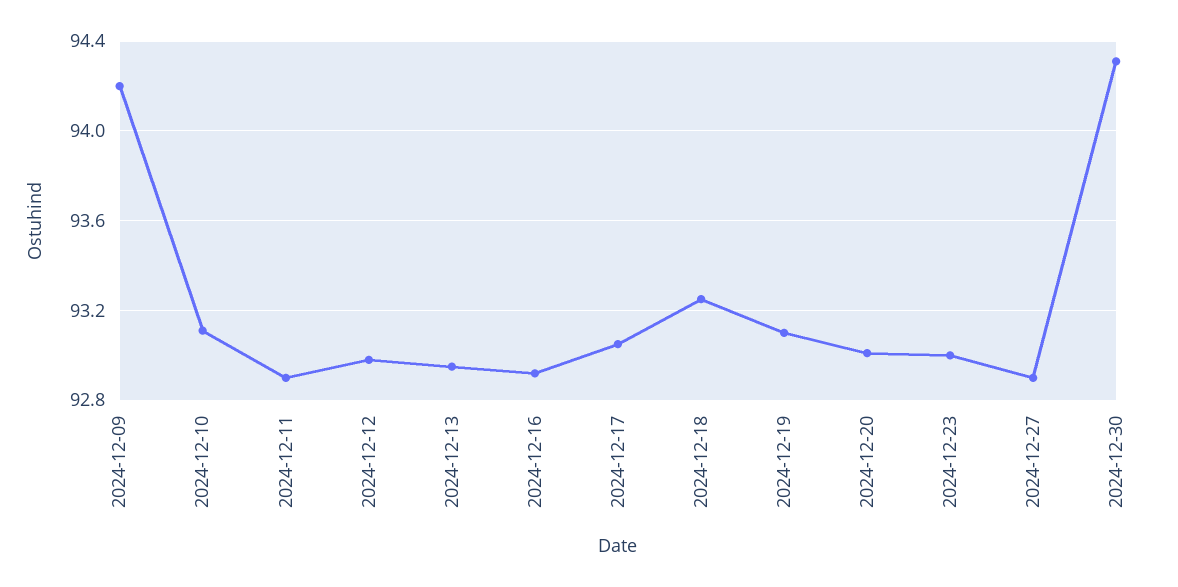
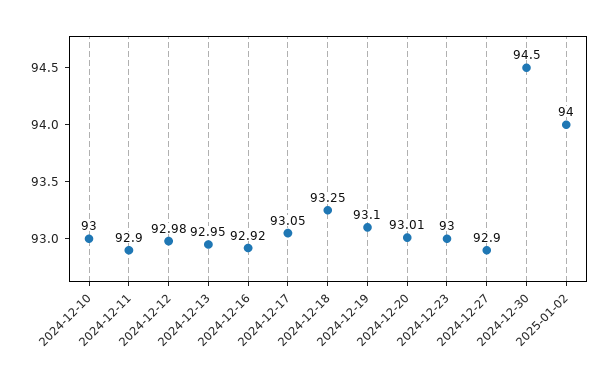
2024-12-09: 94.2 -> none
2024-12-10: 93.1 -> 93
2024-12-30: 94.3 -> 94.5
2025-01-02: none -> 94

